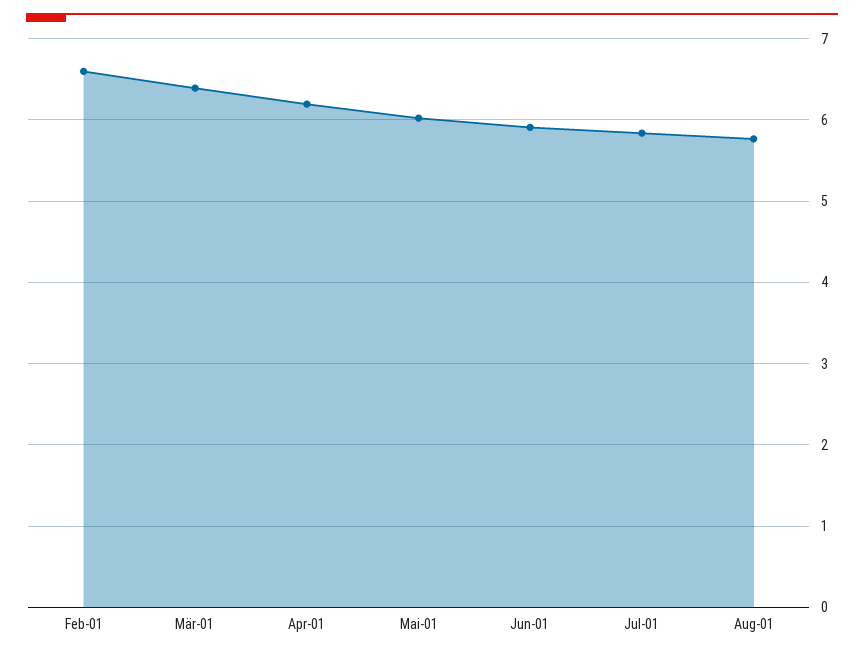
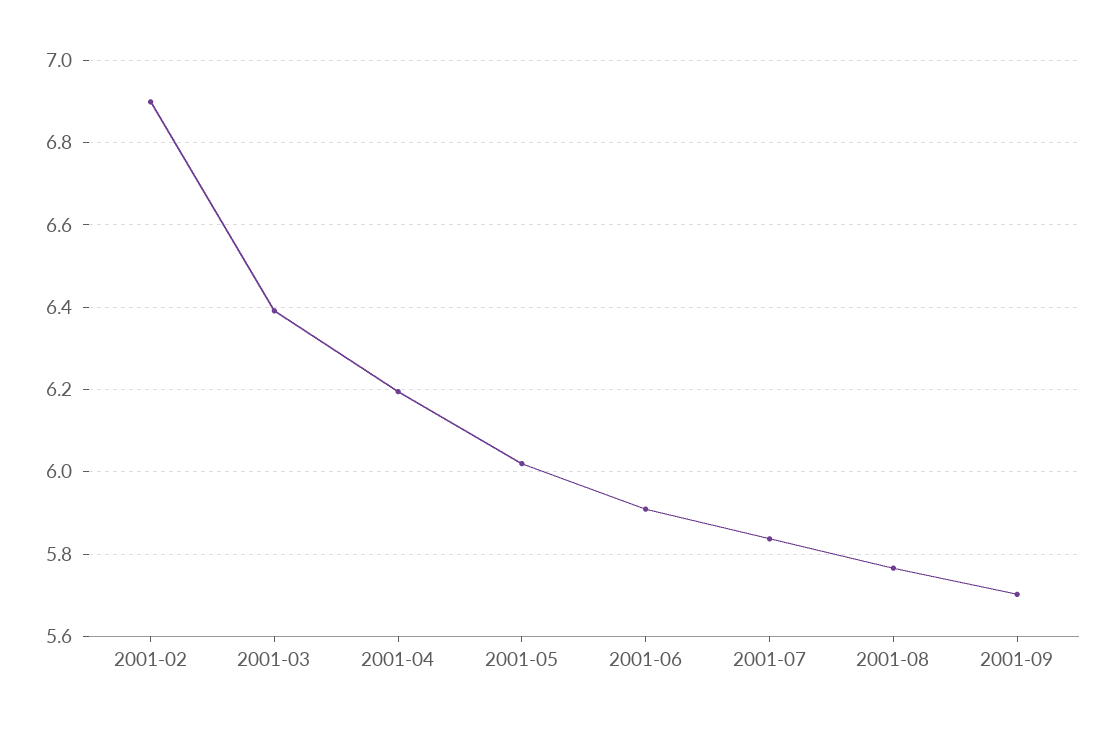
Feb-01: 6.6 -> 6.9
2001-09: none -> 5.7

